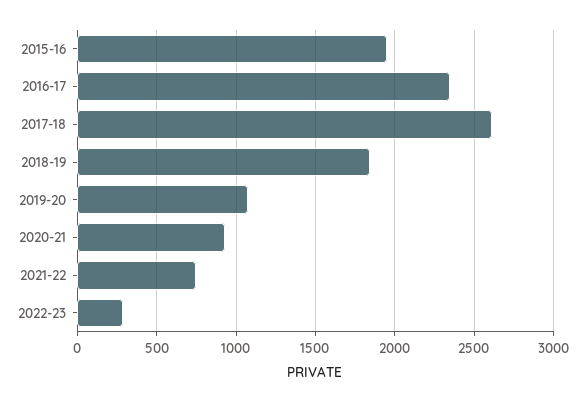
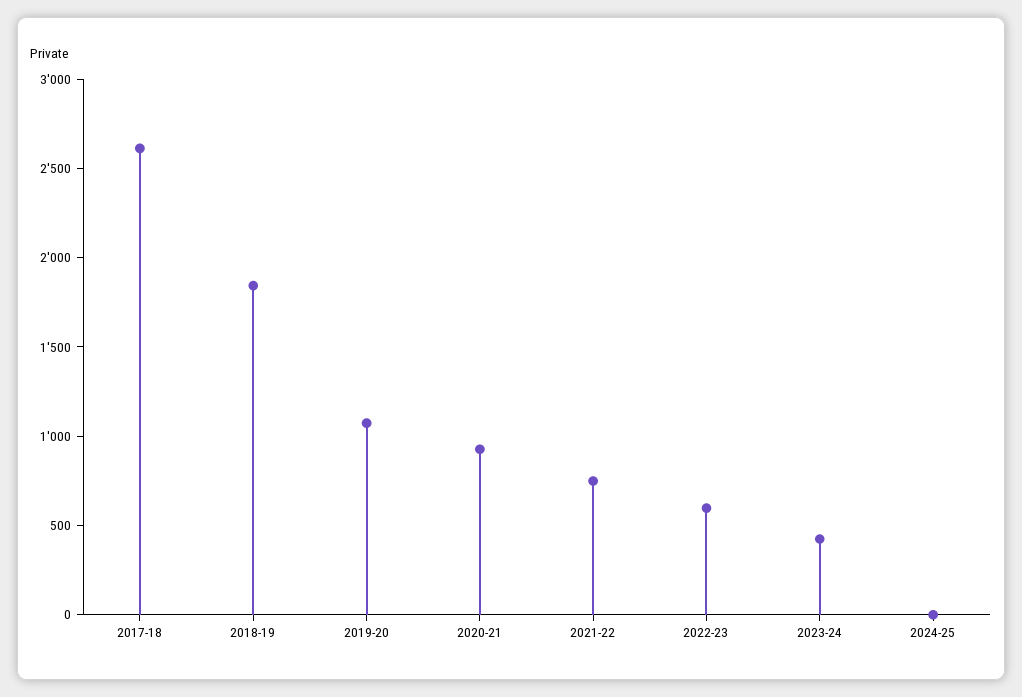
2015-16: 1950 -> none
2016-17: 2350 -> none
2022-23: 300 -> 600
2023-24: none -> 400
2024-25: none -> 0

